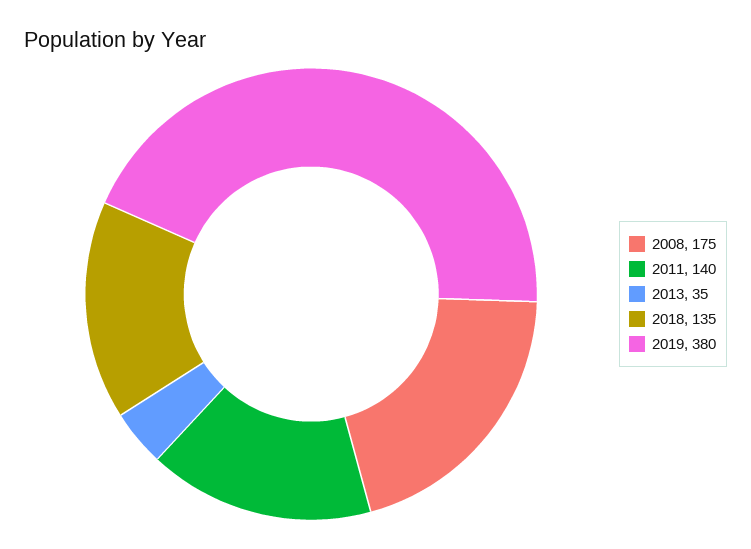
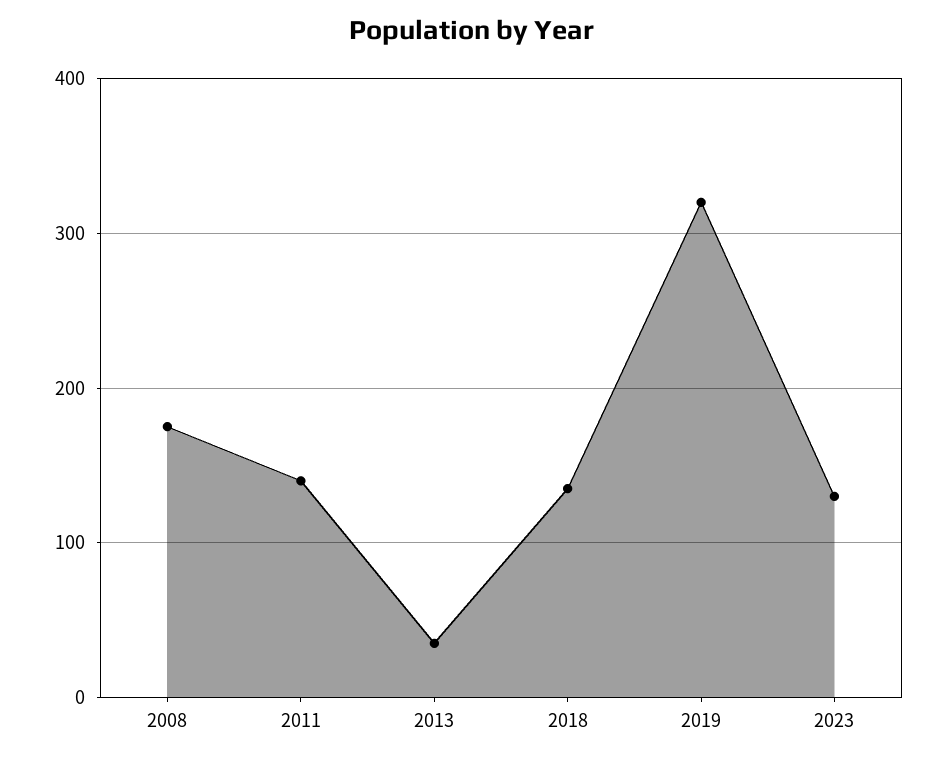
2019: 380 -> 320
2023: none -> 130

